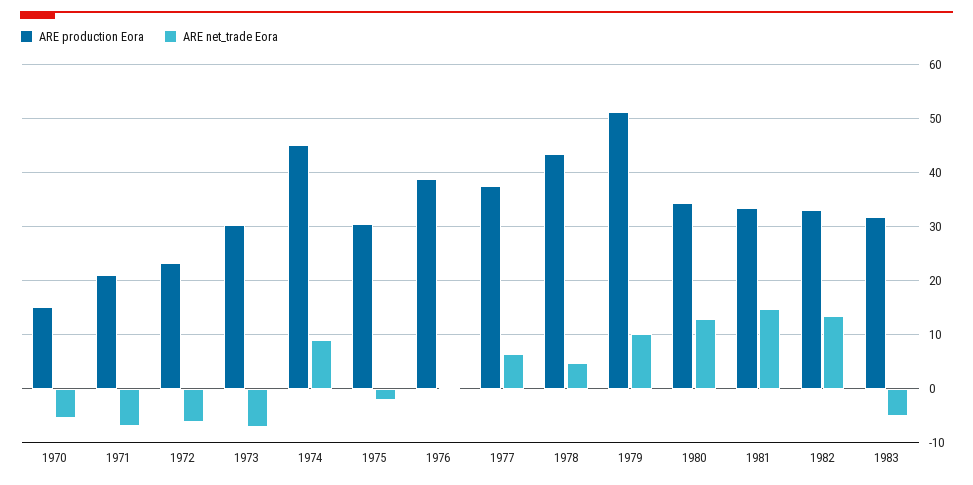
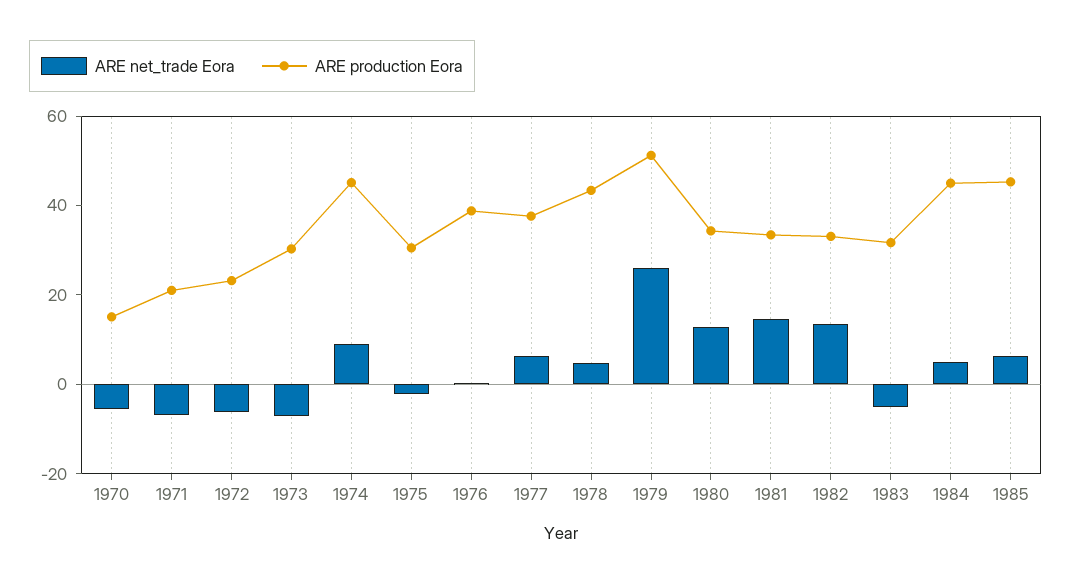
ARE net_trade Eora, 1979: 10 -> 25
ARE net_trade Eora, 1984: none -> 5
ARE production Eora, 1984: none -> 45
ARE net_trade Eora, 1985: none -> 5
ARE production Eora, 1985: none -> 45

